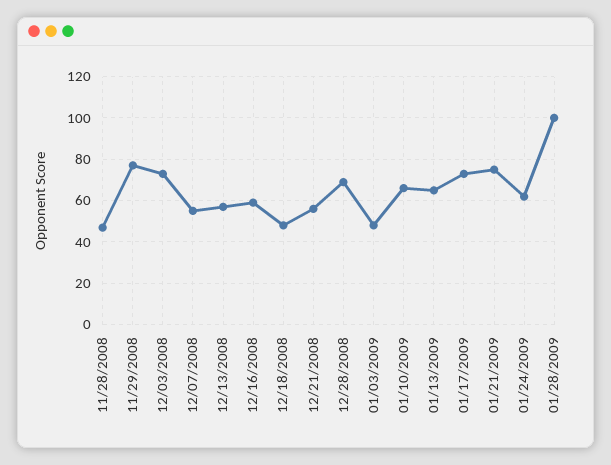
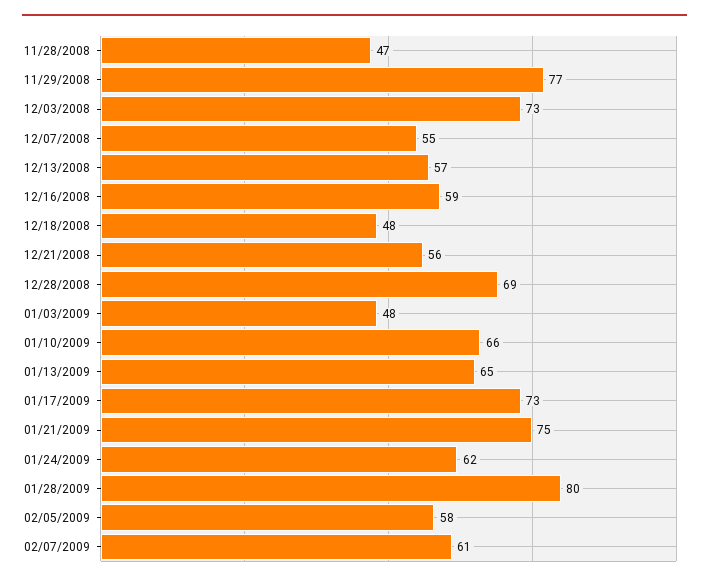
01/28/2009: 100 -> 80
02/05/2009: none -> 58
02/07/2009: none -> 61

